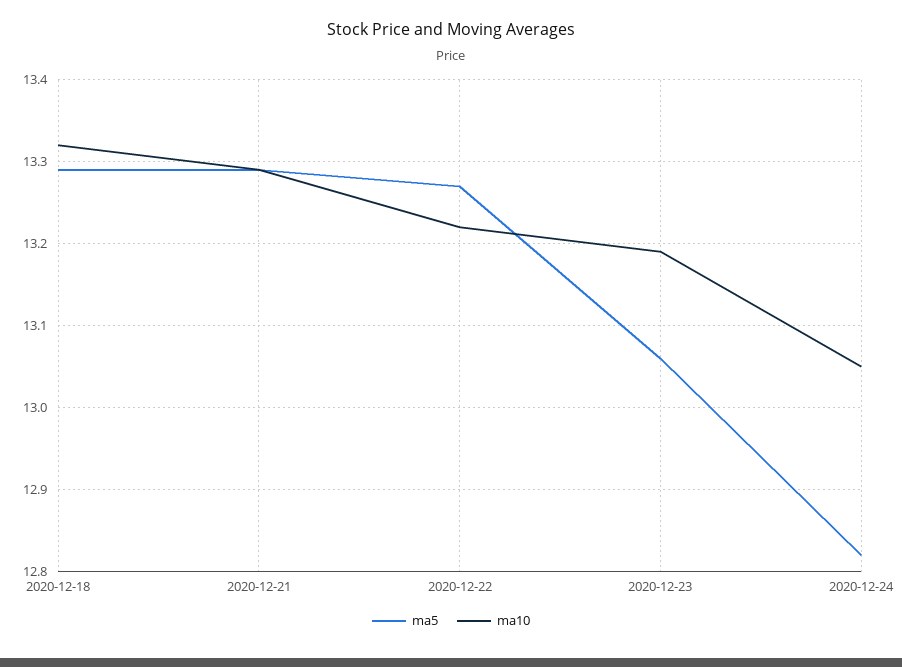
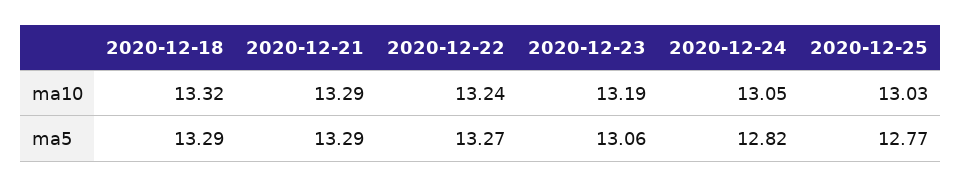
ma10, 2020-12-22: 13.22 -> 13.24
ma10, 2020-12-25: none -> 13.03
ma5, 2020-12-25: none -> 12.77

